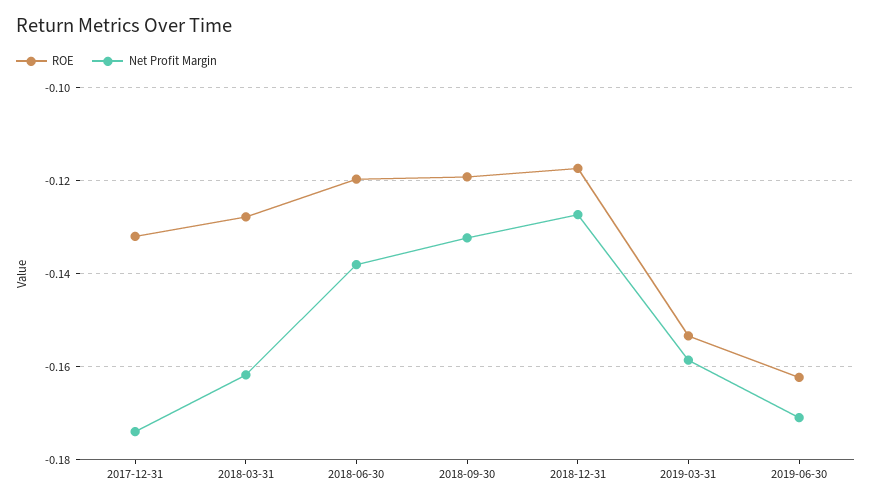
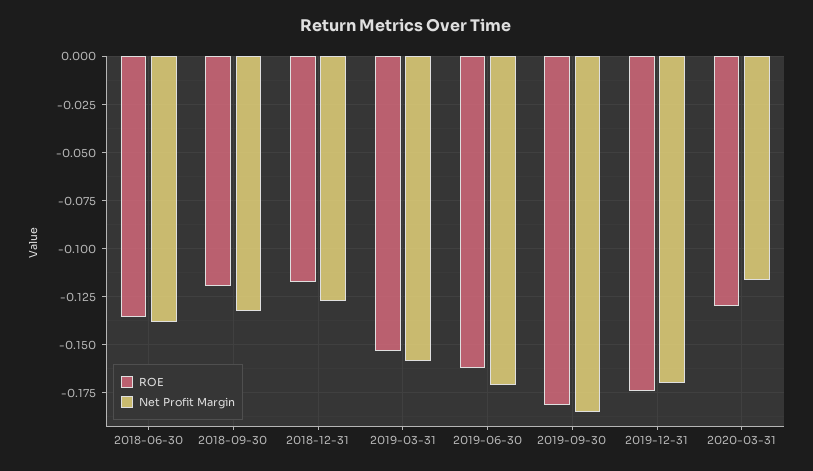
ROE, 2017-12-31: -0.132 -> none
Net Profit Margin, 2017-12-31: -0.174 -> none
ROE, 2018-03-31: -0.128 -> none
Net Profit Margin, 2018-03-31: -0.162 -> none
ROE, 2018-06-30: -0.12 -> -0.135
ROE, 2019-09-30: none -> -0.18
Net Profit Margin, 2019-09-30: none -> -0.185
ROE, 2019-12-31: none -> -0.175
Net Profit Margin, 2019-12-31: none -> -0.17
ROE, 2020-03-31: none -> -0.13
Net Profit Margin, 2020-03-31: none -> -0.115

